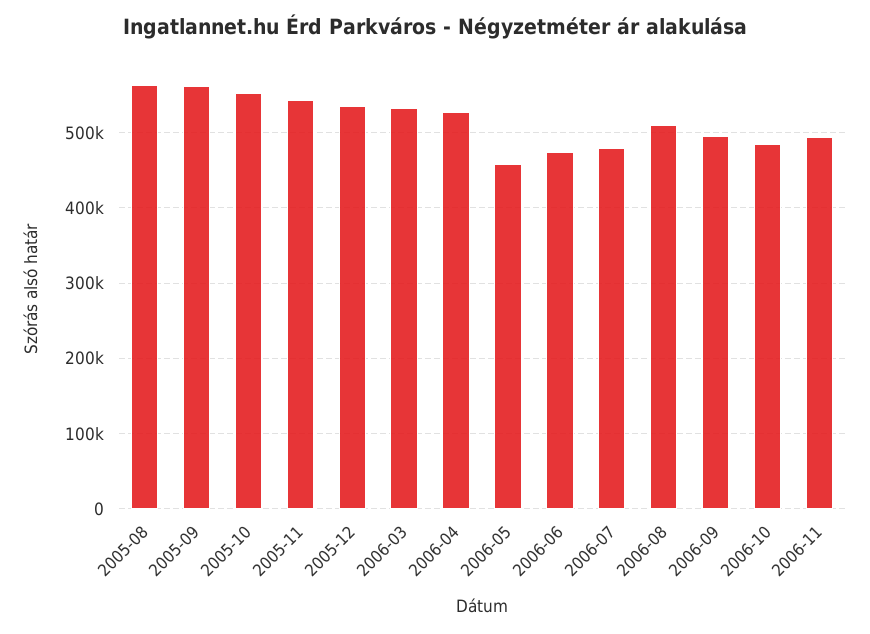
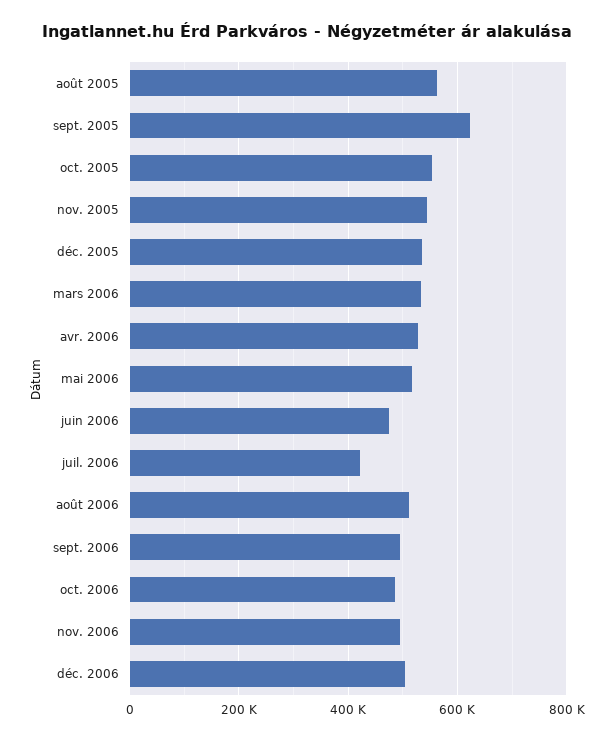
2005-09: 560000 -> 620000
2006-05: 460000 -> 520000
2006-07: 480000 -> 420000
déc. 2006: none -> 500000

